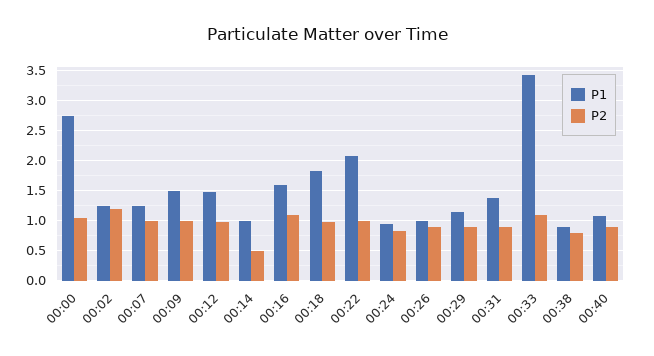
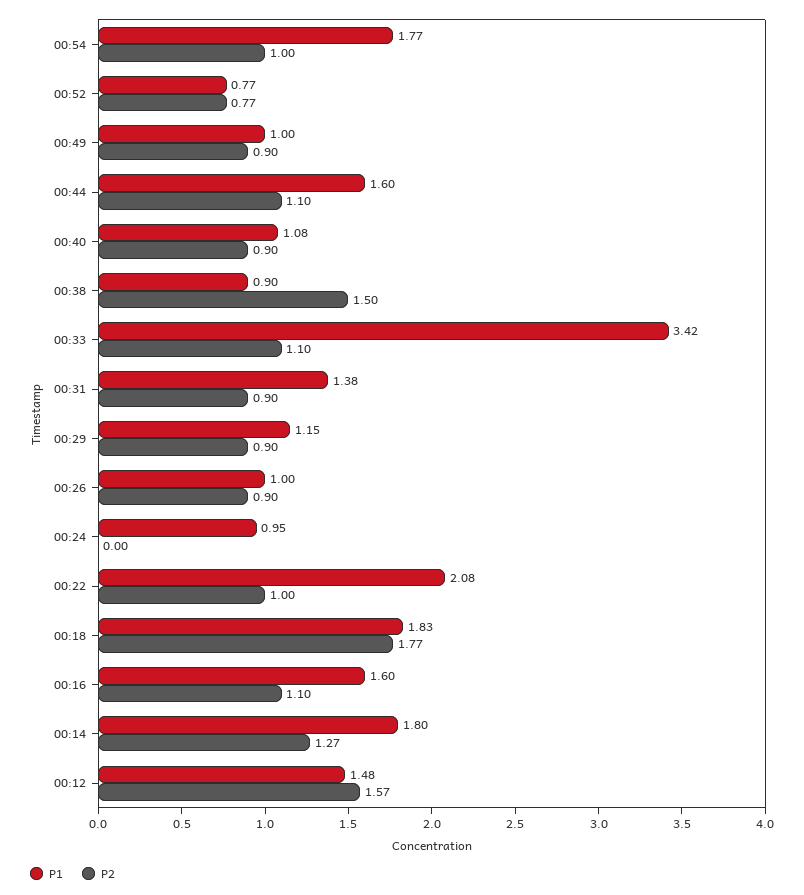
P1, 00:00: 2.75 -> none
P2, 00:00: 1 -> none
P1, 00:02: 1.25 -> none
P2, 00:02: 1.25 -> none
P1, 00:07: 1.25 -> none
P2, 00:07: 1 -> none
P1, 00:09: 1.5 -> none
P2, 00:09: 1 -> none
P2, 00:12: 1 -> 1.57
P1, 00:14: 1 -> 1.8
P2, 00:14: 0.5 -> 1.27
P2, 00:18: 1 -> 1.77
P2, 00:24: 0.75 -> 0
P2, 00:38: 0.75 -> 1.5
P1, 00:54: none -> 1.77
P2, 00:54: none -> 1
P1, 00:52: none -> 0.77
P2, 00:52: none -> 0.77
P1, 00:49: none -> 1
P2, 00:49: none -> 0.9
P1, 00:44: none -> 1.6
P2, 00:44: none -> 1.1

